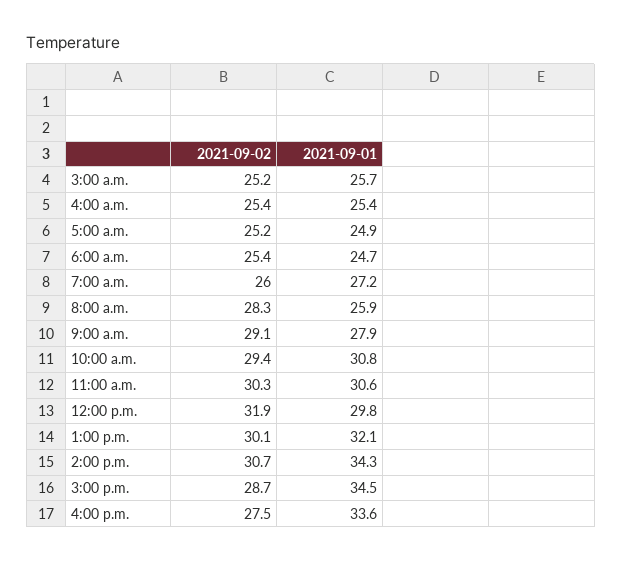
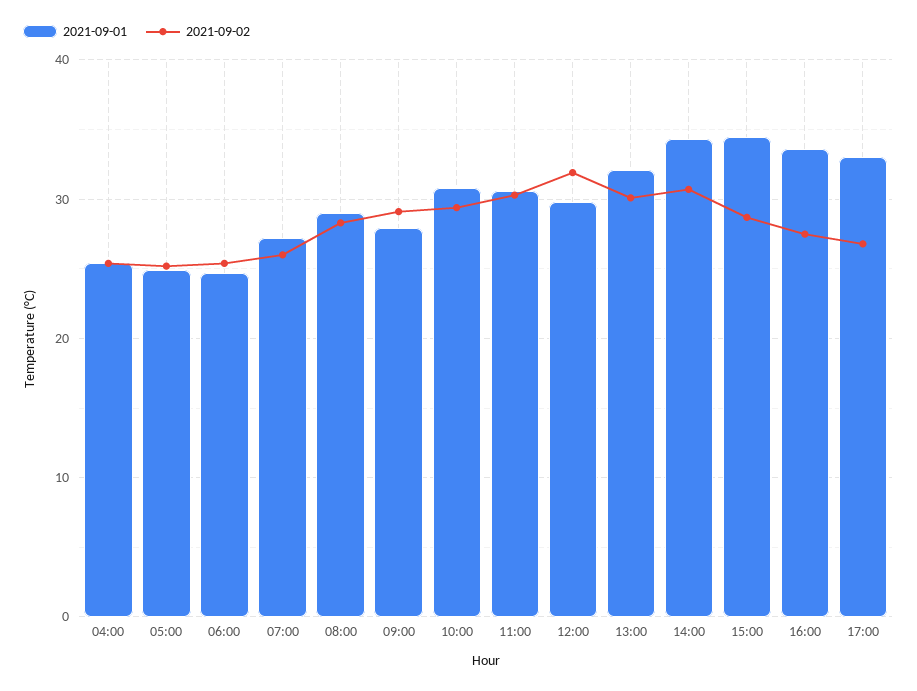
2021-09-02, 3:00 a.m.: 25.2 -> none
2021-09-01, 3:00 a.m.: 25.7 -> none
2021-09-01, 8:00 a.m.: 25.9 -> 29
2021-09-01, 17:00: none -> 33
2021-09-02, 17:00: none -> 27

